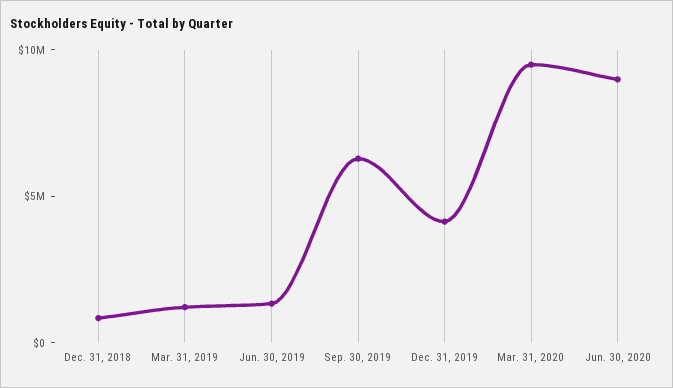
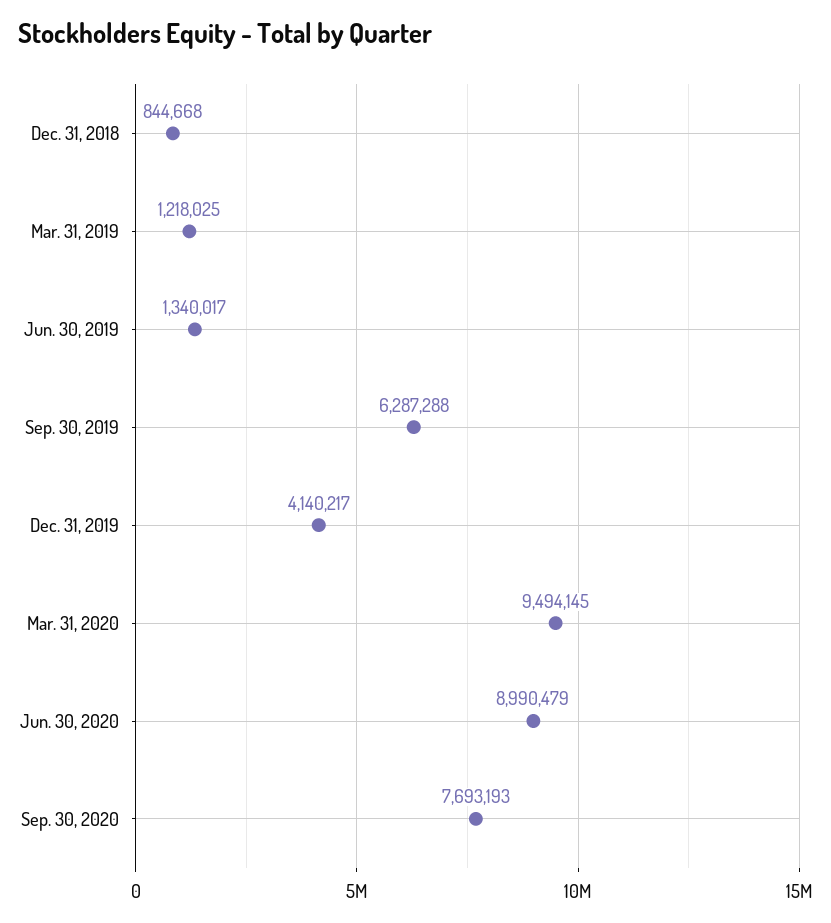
Sep. 30, 2020: none -> 7693193

